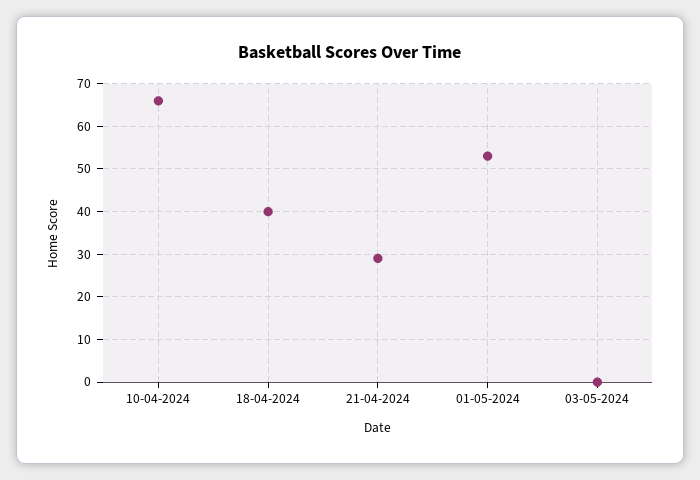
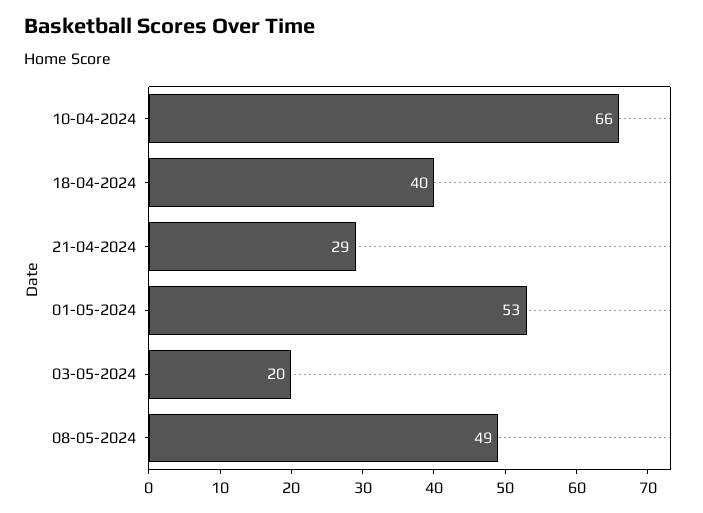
03-05-2024: 0 -> 20
08-05-2024: none -> 49

